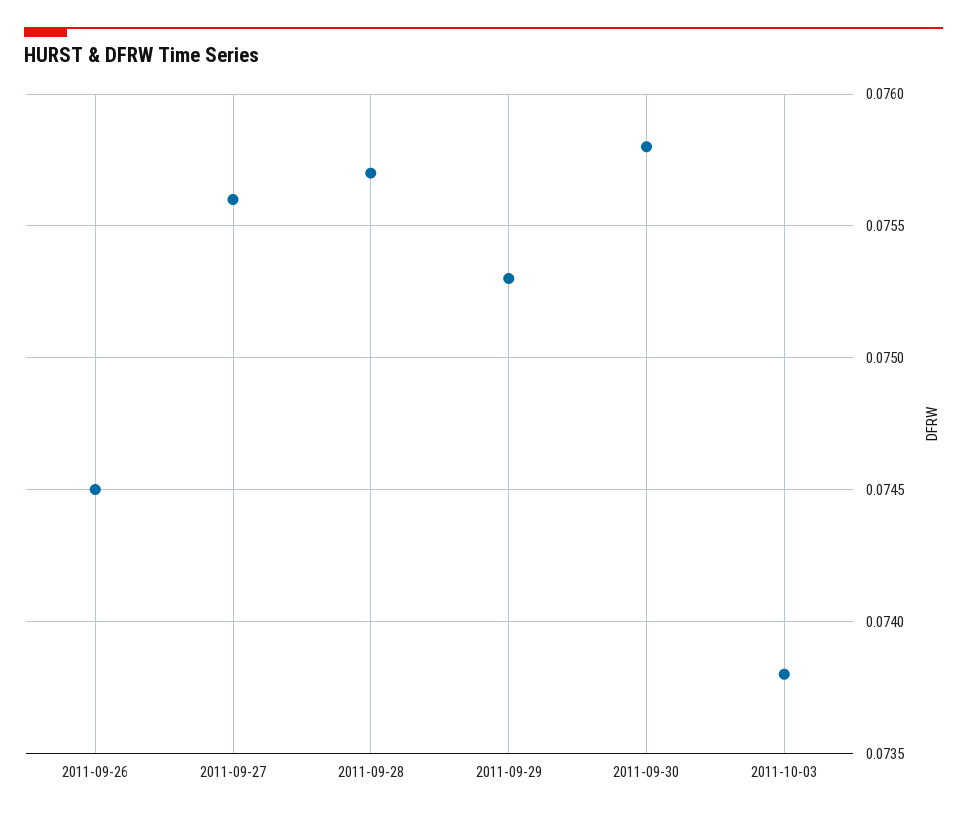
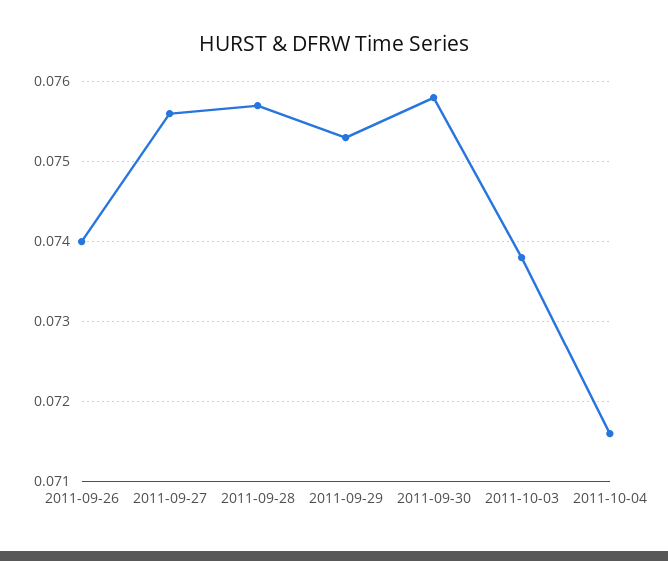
2011-09-26: 0.0745 -> 0.074
2011-10-04: none -> 0.0716

